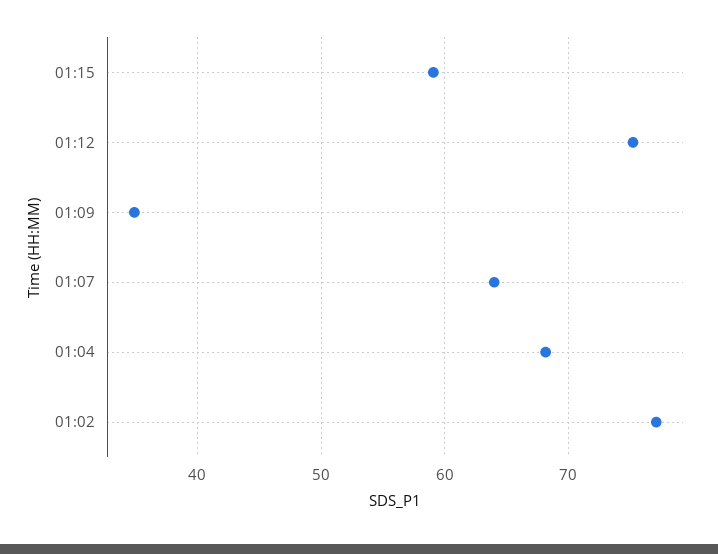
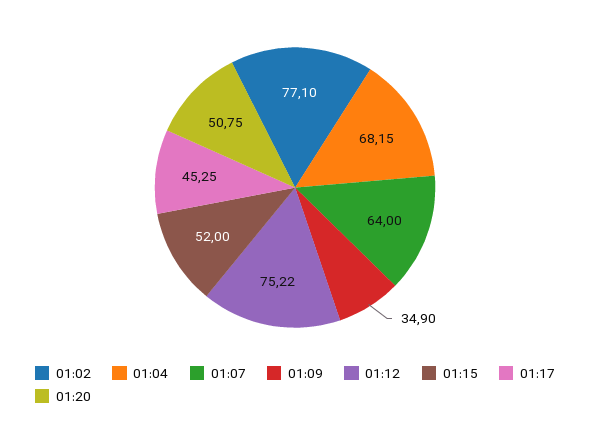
01:15: 59 -> 52
01:17: none -> 45.25
01:20: none -> 50.75

